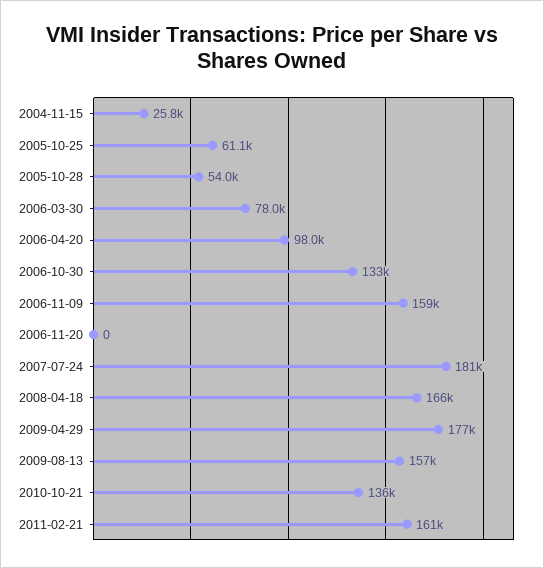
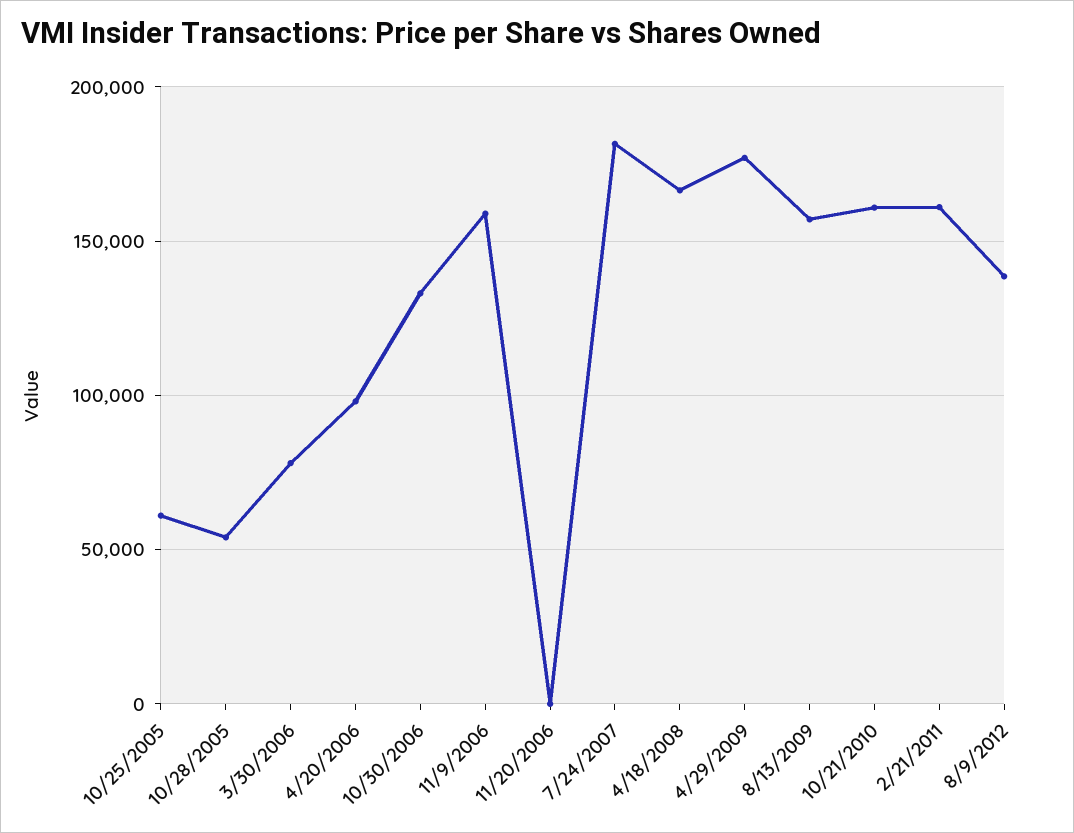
2004-11-15: 25800 -> none
2010-10-21: 136000 -> 160000
8/9/2012: none -> 140000

